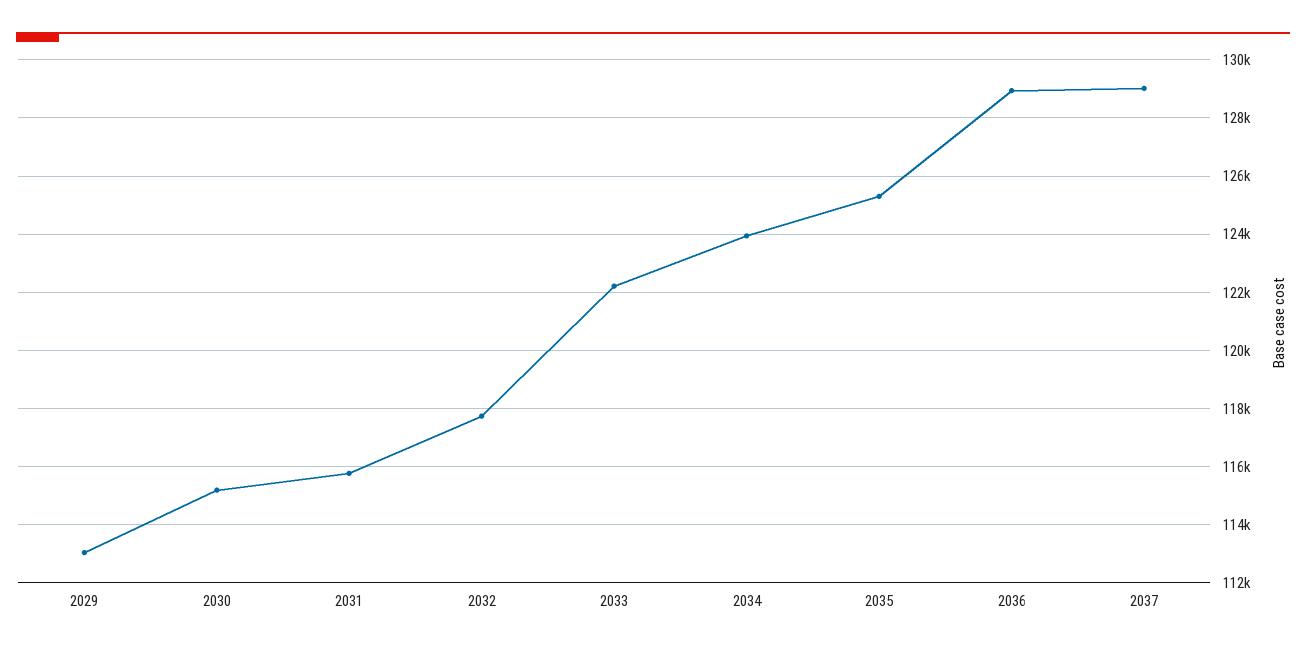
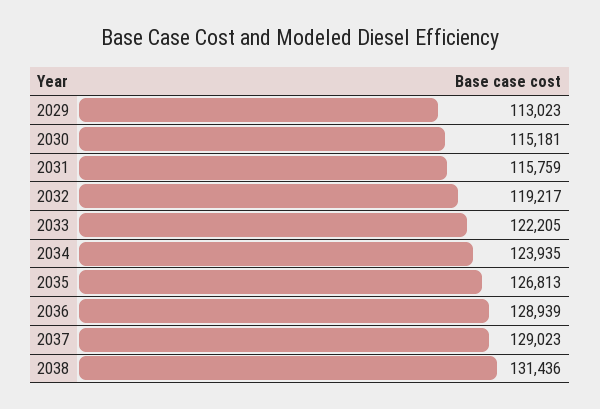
2032: 117750 -> 119217
2035: 125250 -> 126813
2038: none -> 131436

